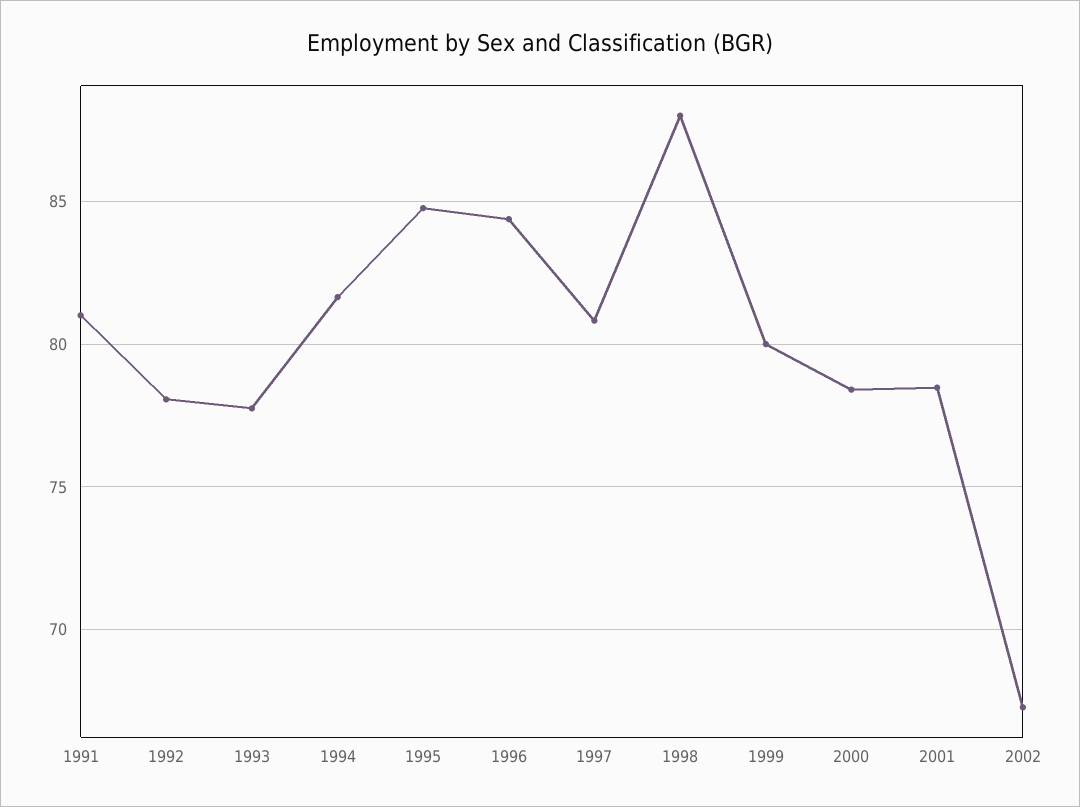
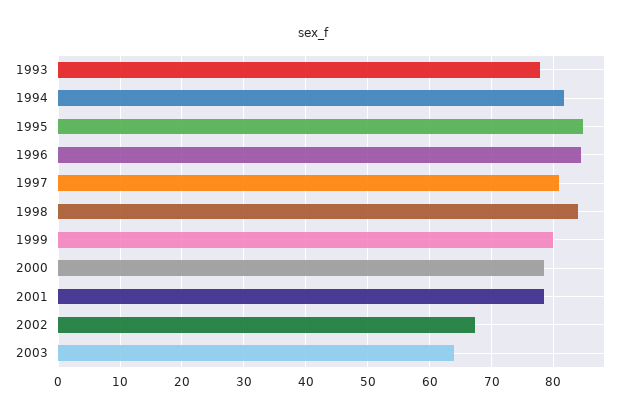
1991: 81 -> none
1992: 78 -> none
1998: 88 -> 84
2003: none -> 64

